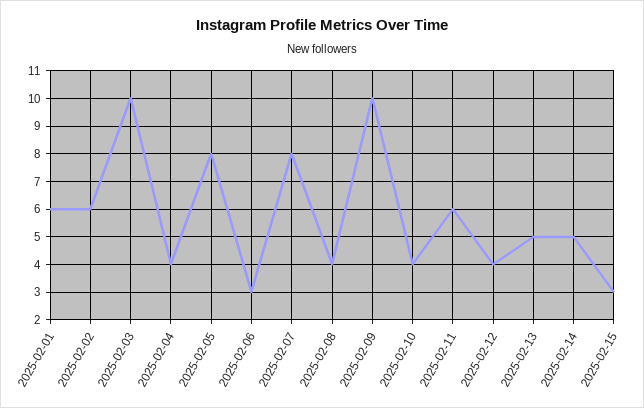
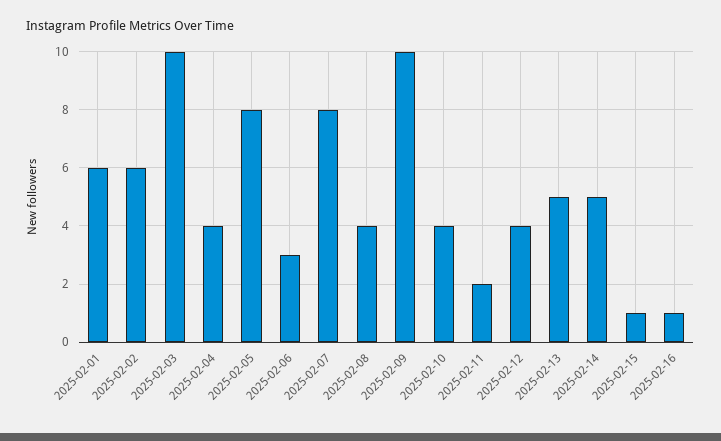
2025-02-11: 6 -> 2
2025-02-15: 3 -> 1
2025-02-16: none -> 1

